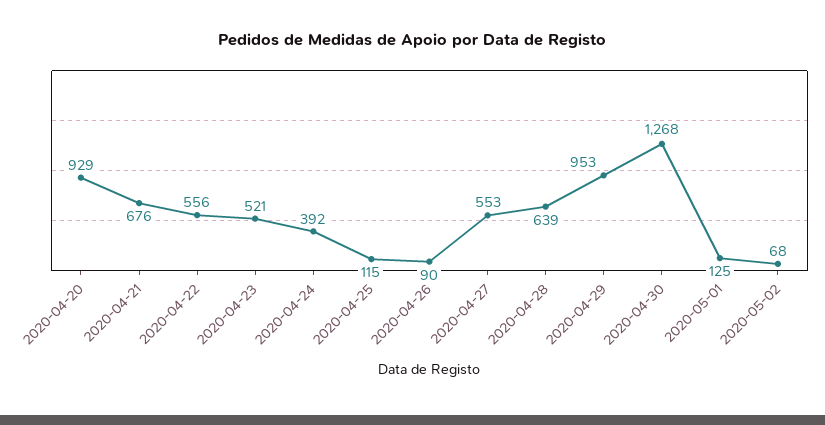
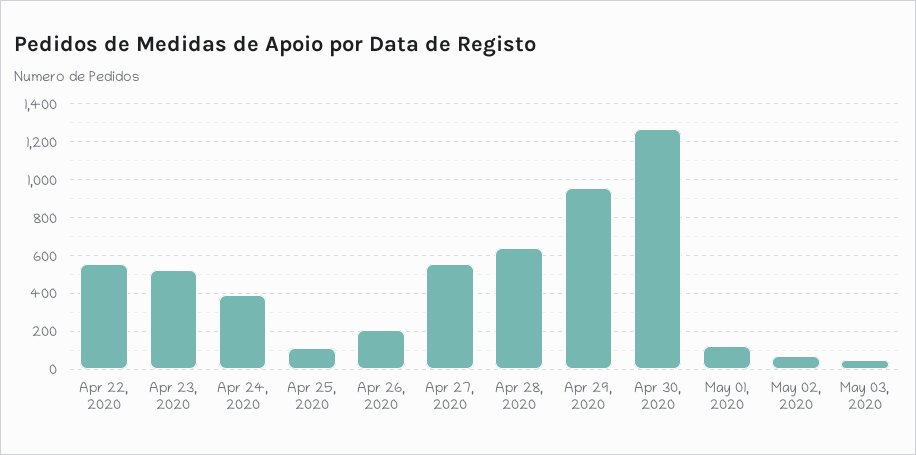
2020-04-20: 929 -> none
2020-04-21: 676 -> none
2020-04-26: 90 -> 200
May 03, 2020: none -> 50

